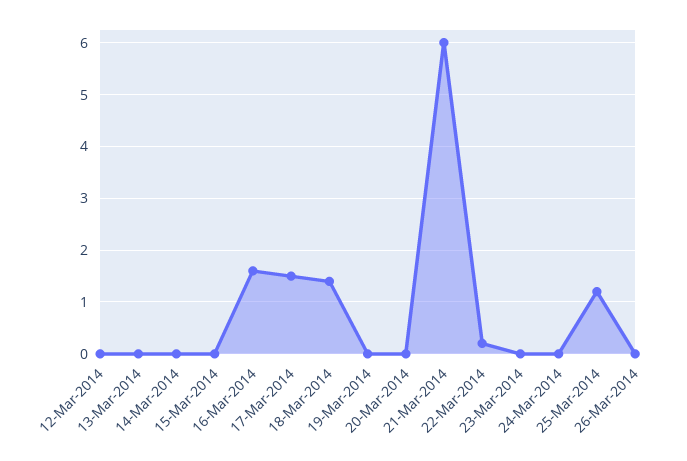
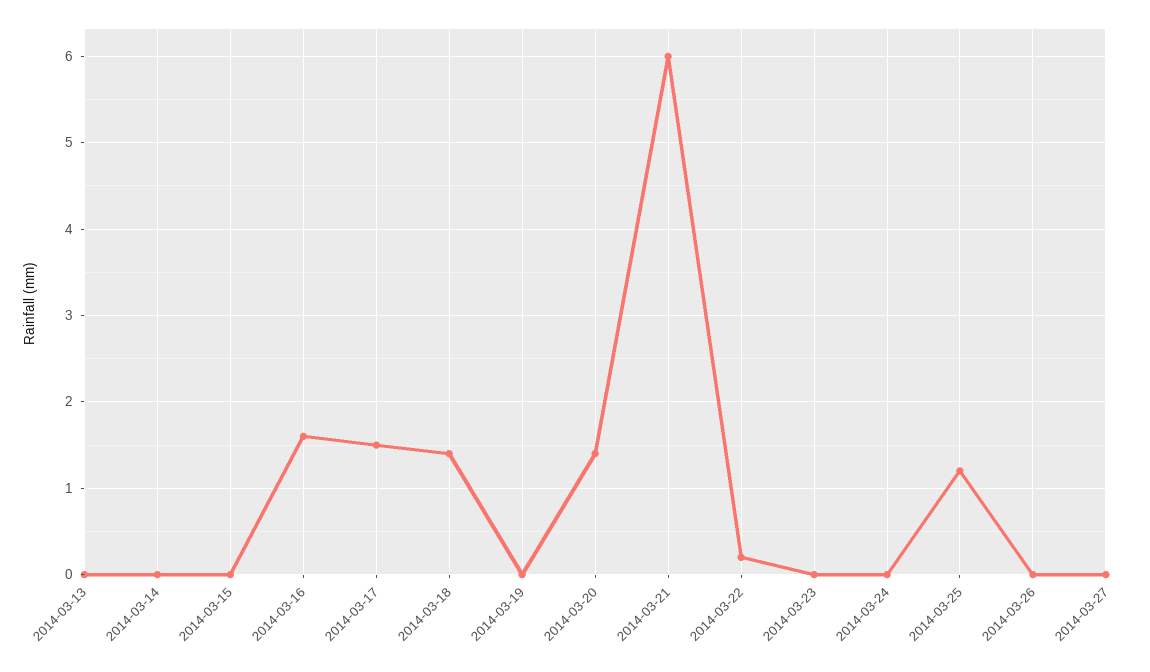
12-Mar-2014: 0 -> none
20-Mar-2014: 0 -> 1.4
2014-03-27: none -> 0

